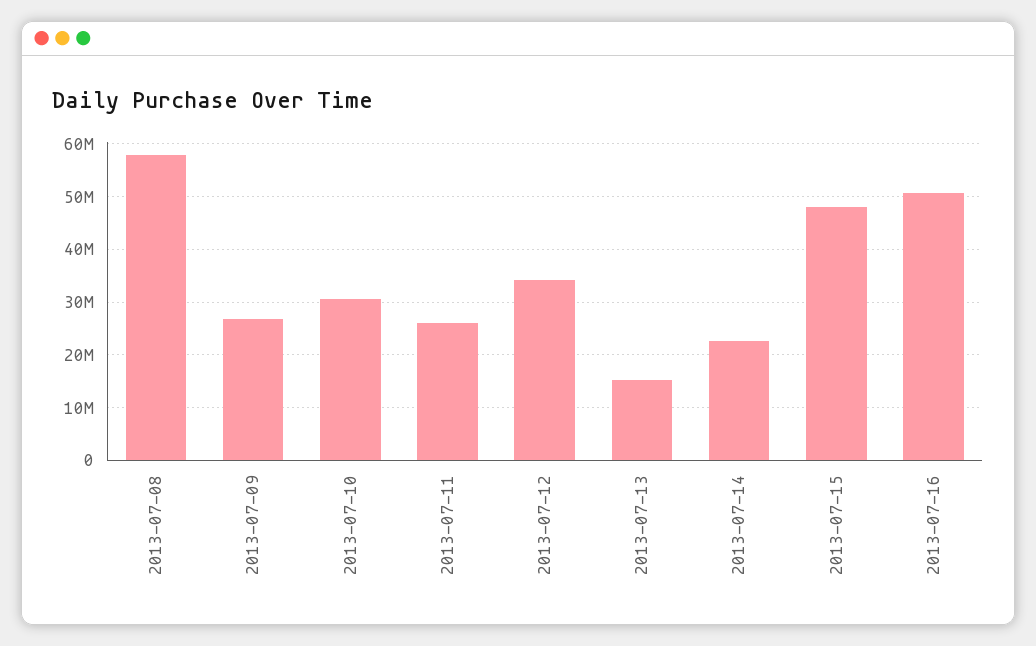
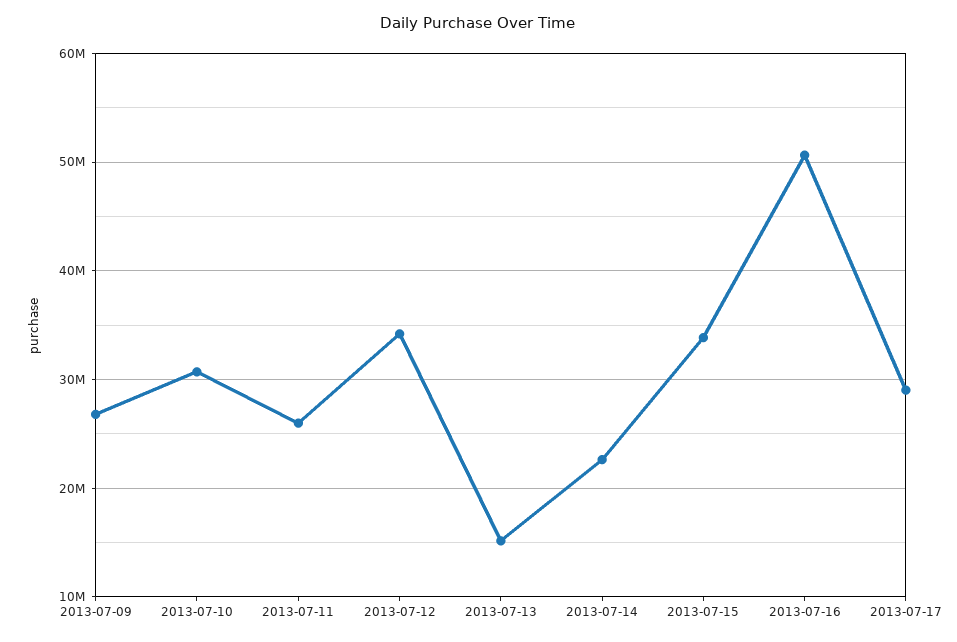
2013-07-08: 58000000 -> none
2013-07-15: 48000000 -> 34000000
2013-07-17: none -> 29000000

